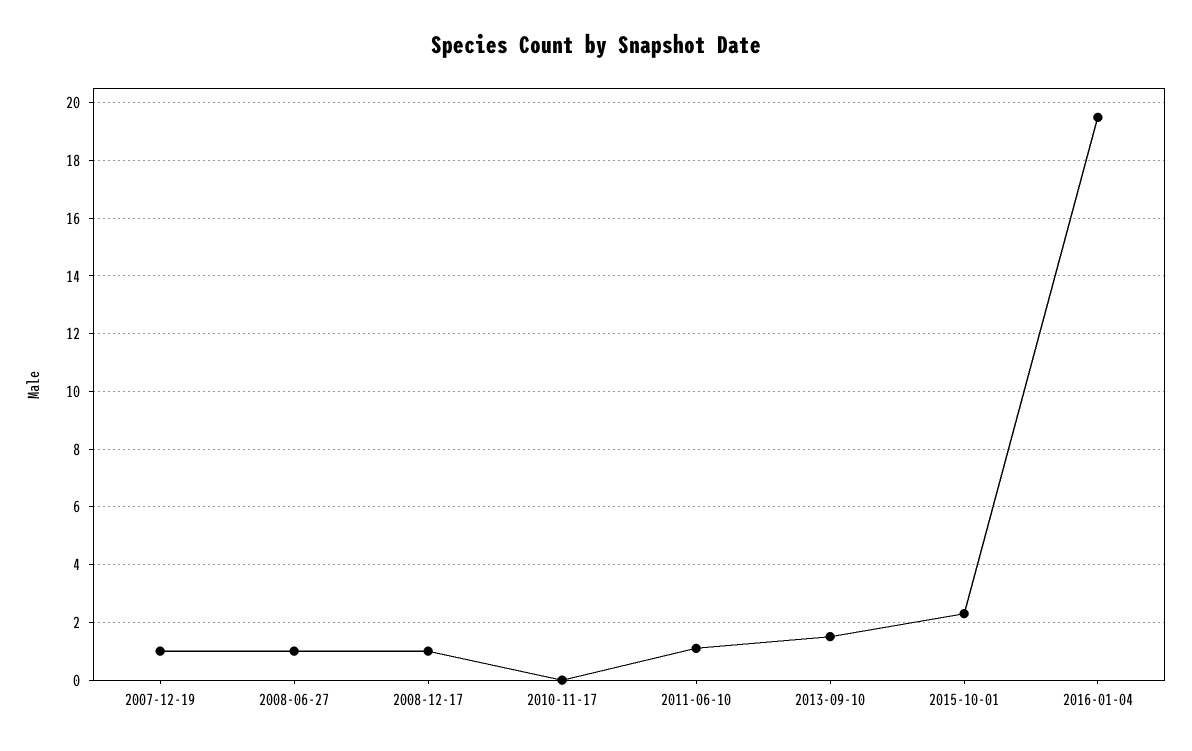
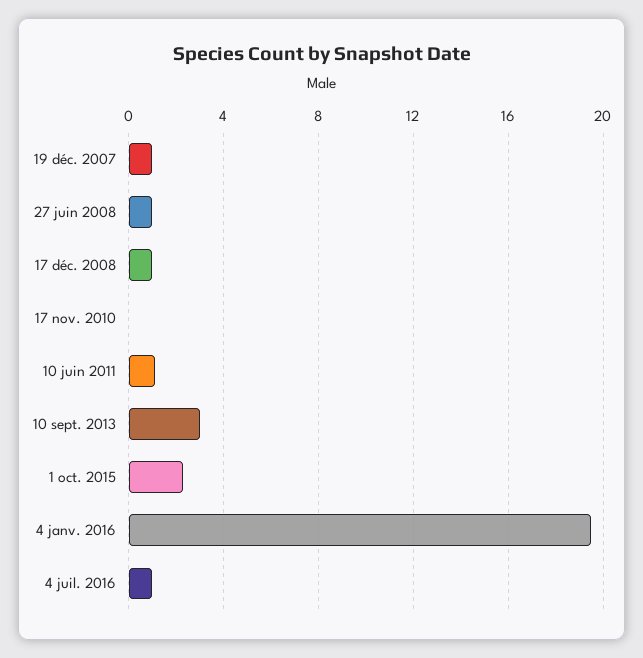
2013-09-10: 1.5 -> 3
4 juil. 2016: none -> 1

